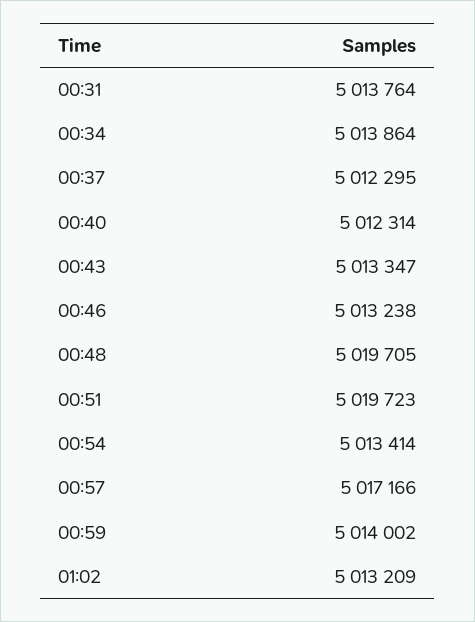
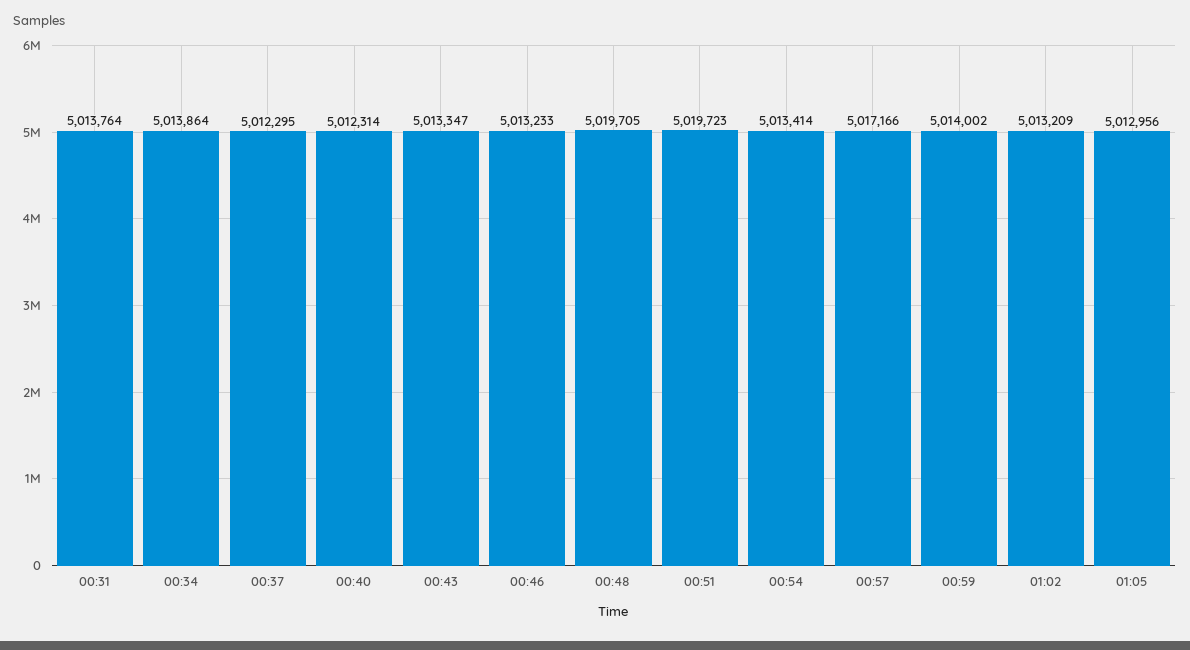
00:46: 5013238 -> 5013233
01:05: none -> 5012956

